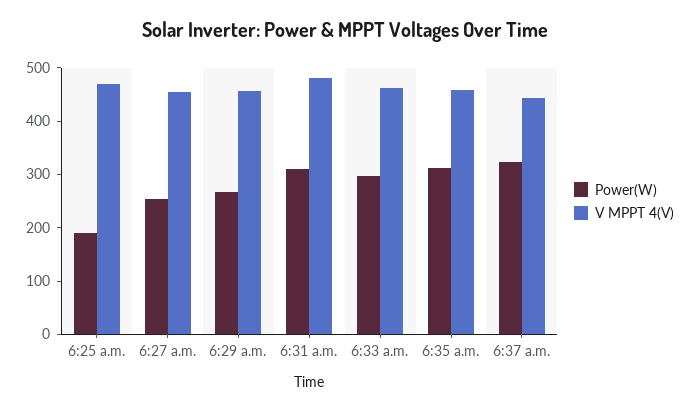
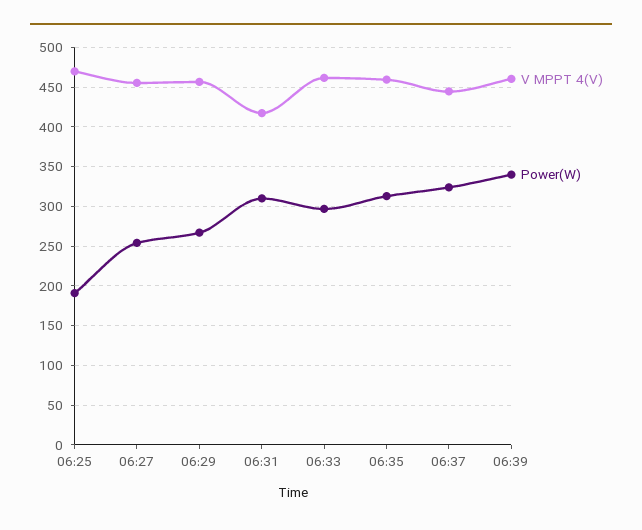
V MPPT 4(V), 6:31 a.m.: 480 -> 420
V MPPT 4(V), 06:39: none -> 460
Power(W), 06:39: none -> 340

